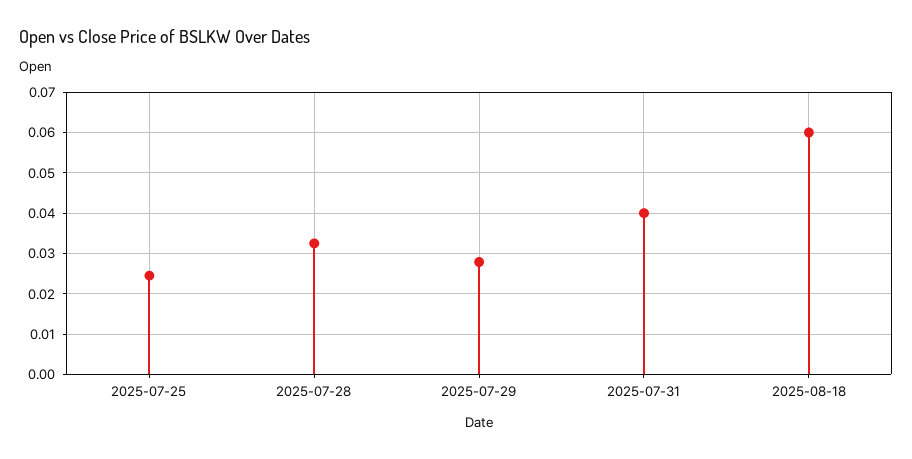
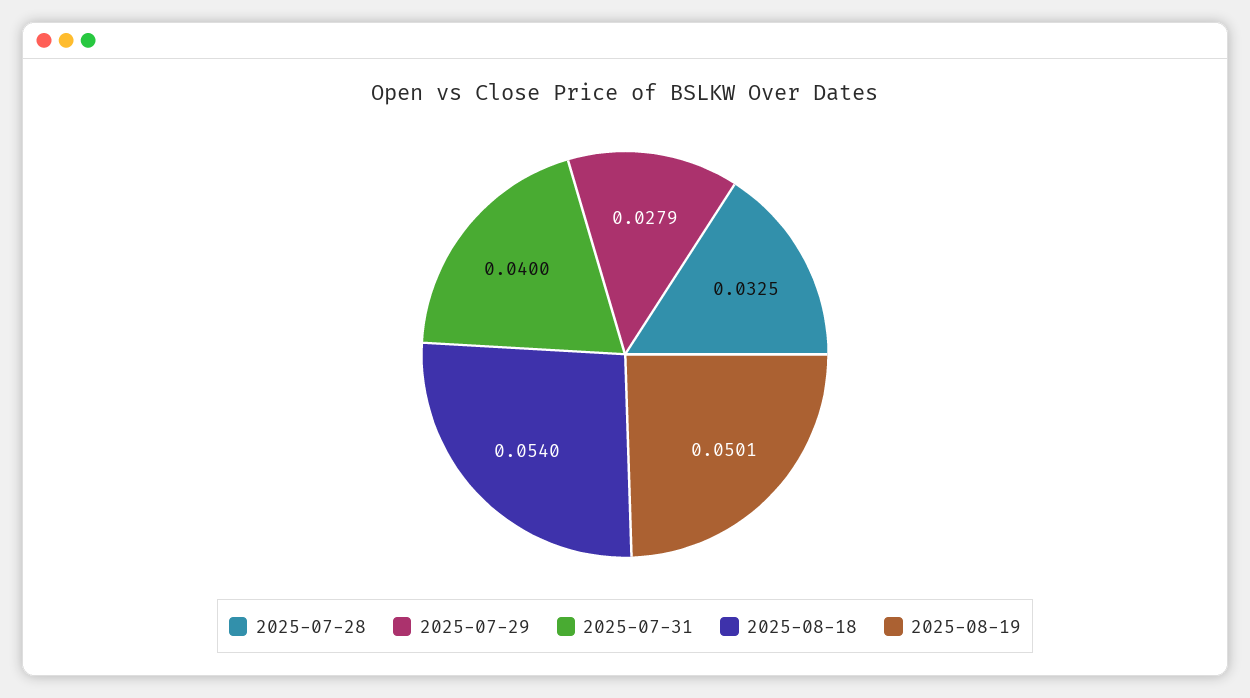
2025-07-25: 0.024 -> none
2025-08-18: 0.06 -> 0.054
2025-08-19: none -> 0.0501

